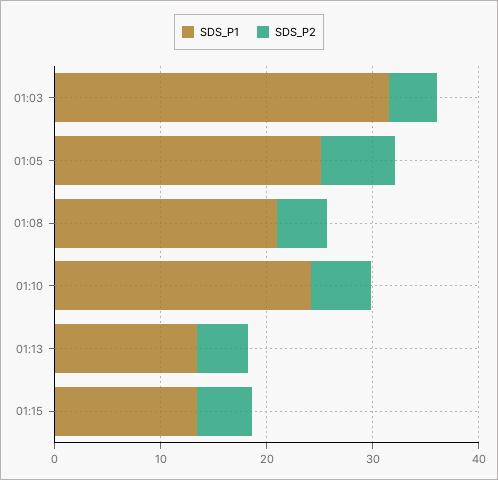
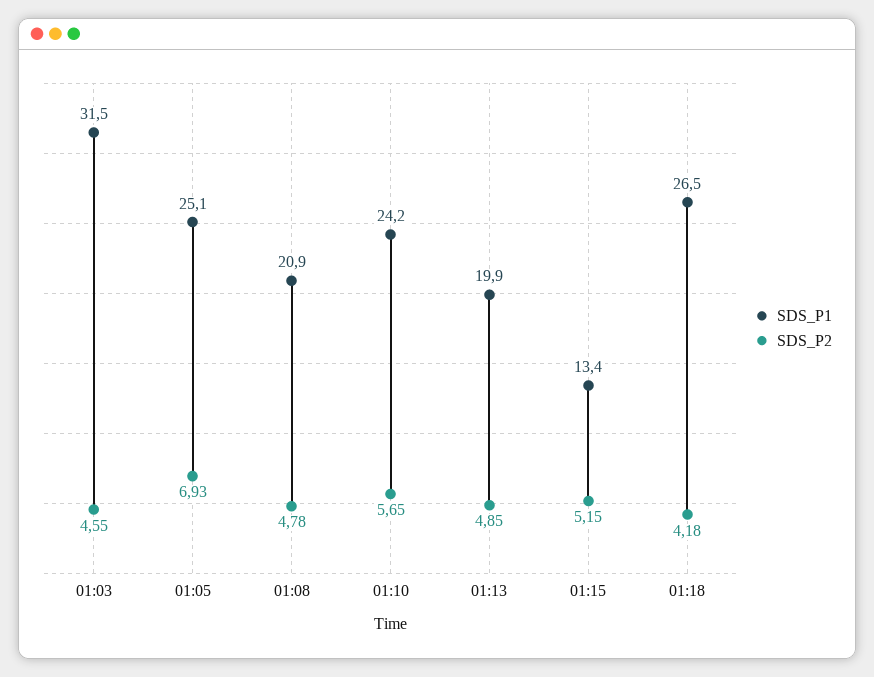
SDS_P1, 01:13: 14 -> 19.9
SDS_P1, 01:18: none -> 26.5
SDS_P2, 01:18: none -> 4.18

